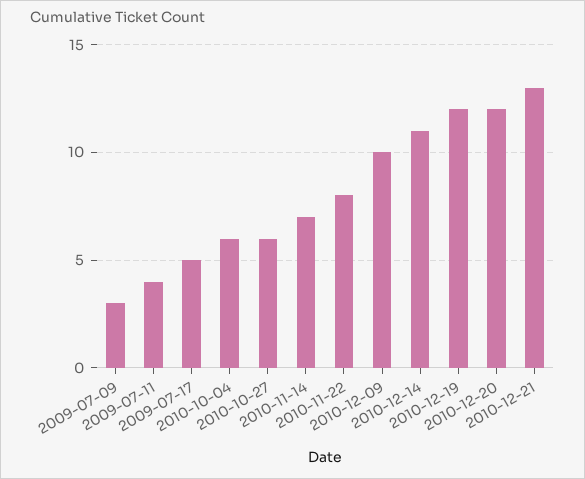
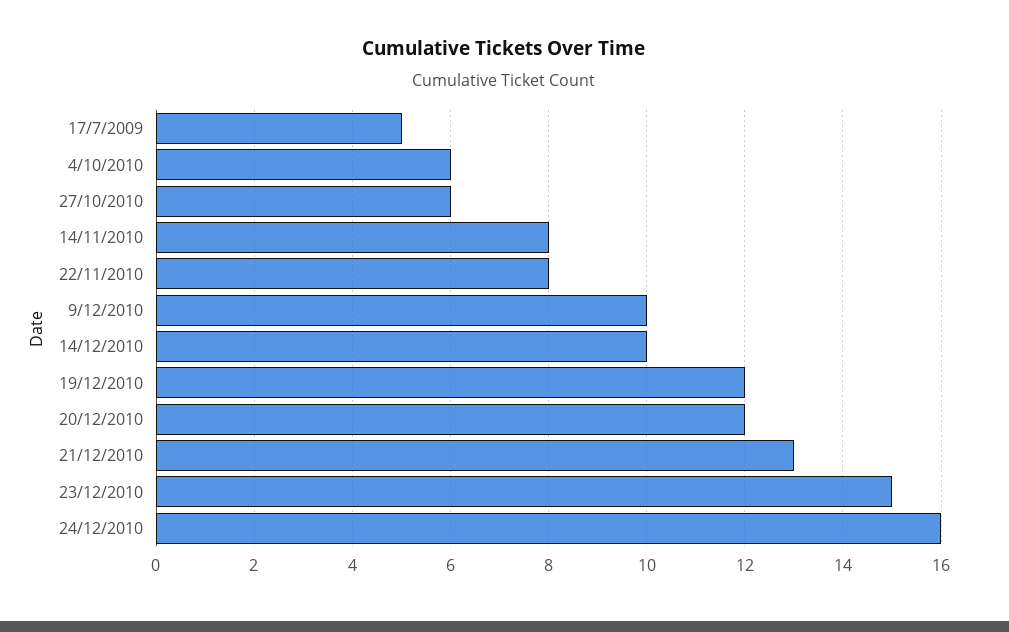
2009-07-09: 3 -> none
2009-07-11: 4 -> none
2010-11-14: 7 -> 8
2010-12-14: 11 -> 10
23/12/2010: none -> 15
24/12/2010: none -> 16

